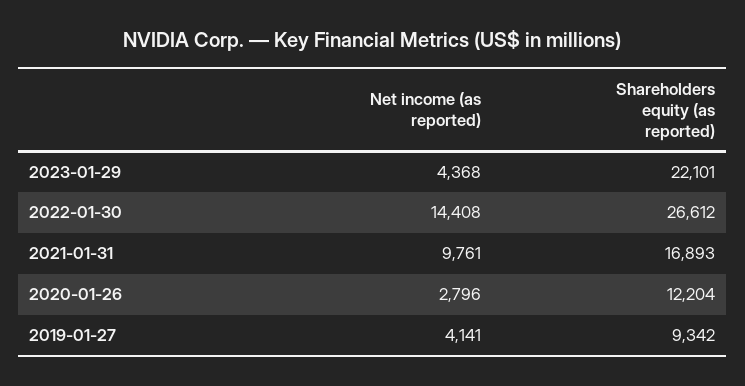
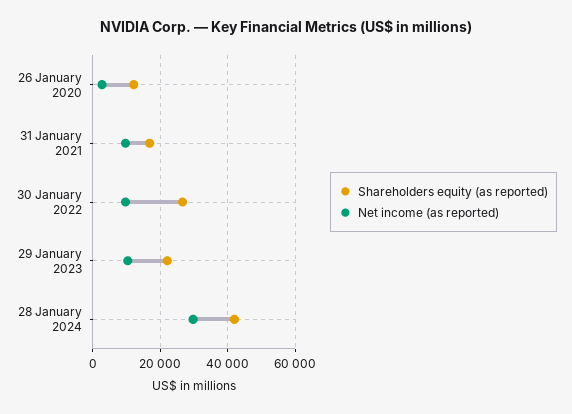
Net income (as reported), 2023-01-29: 4368 -> 10000
Net income (as reported), 2022-01-30: 14408 -> 10000
Net income (as reported), 2019-01-27: 4141 -> none
Shareholders equity (as reported), 2019-01-27: 9342 -> none
Shareholders equity (as reported), 28 January 2024: none -> 42000
Net income (as reported), 28 January 2024: none -> 30000

